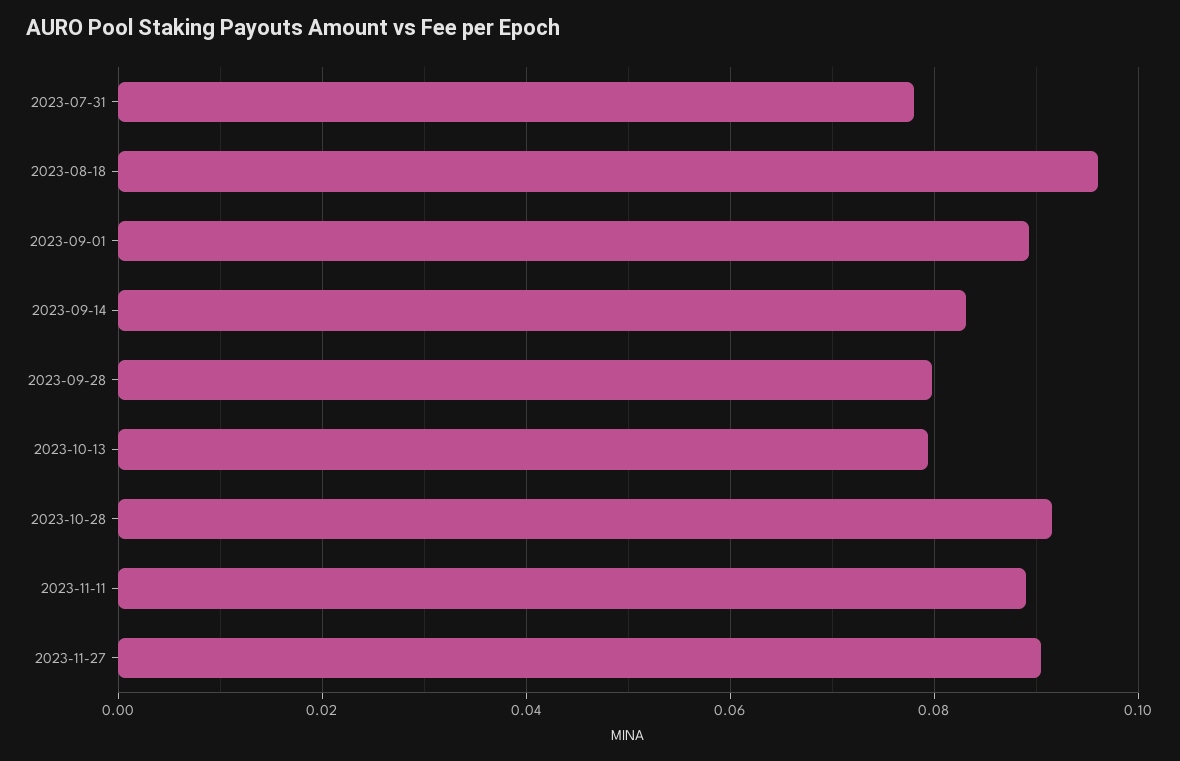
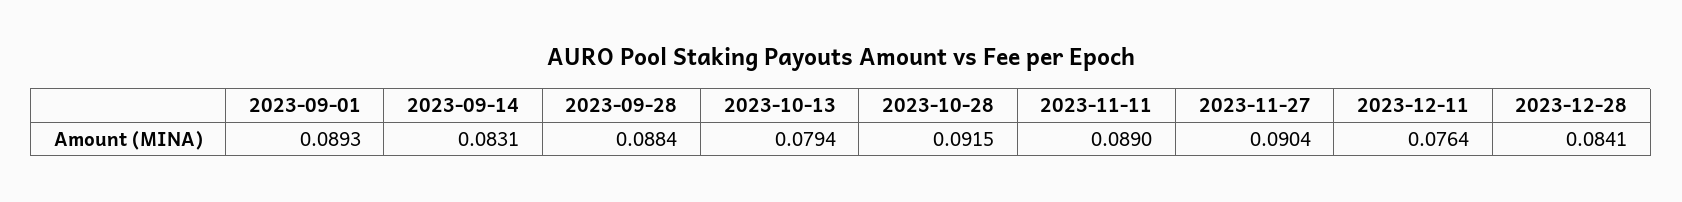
2023-07-31: 0.078 -> none
2023-08-18: 0.096 -> none
2023-09-28: 0.08 -> 0.0884
2023-12-11: none -> 0.0764
2023-12-28: none -> 0.0841

